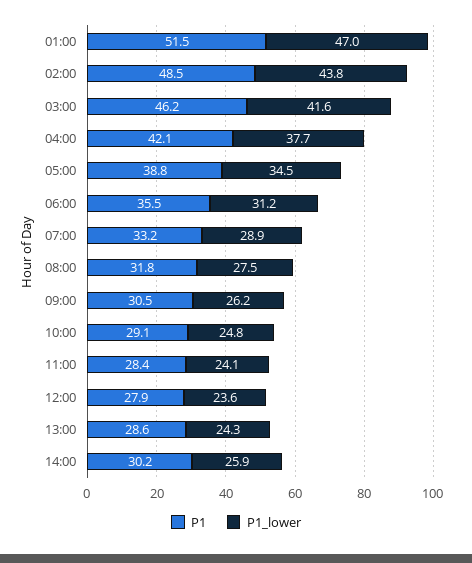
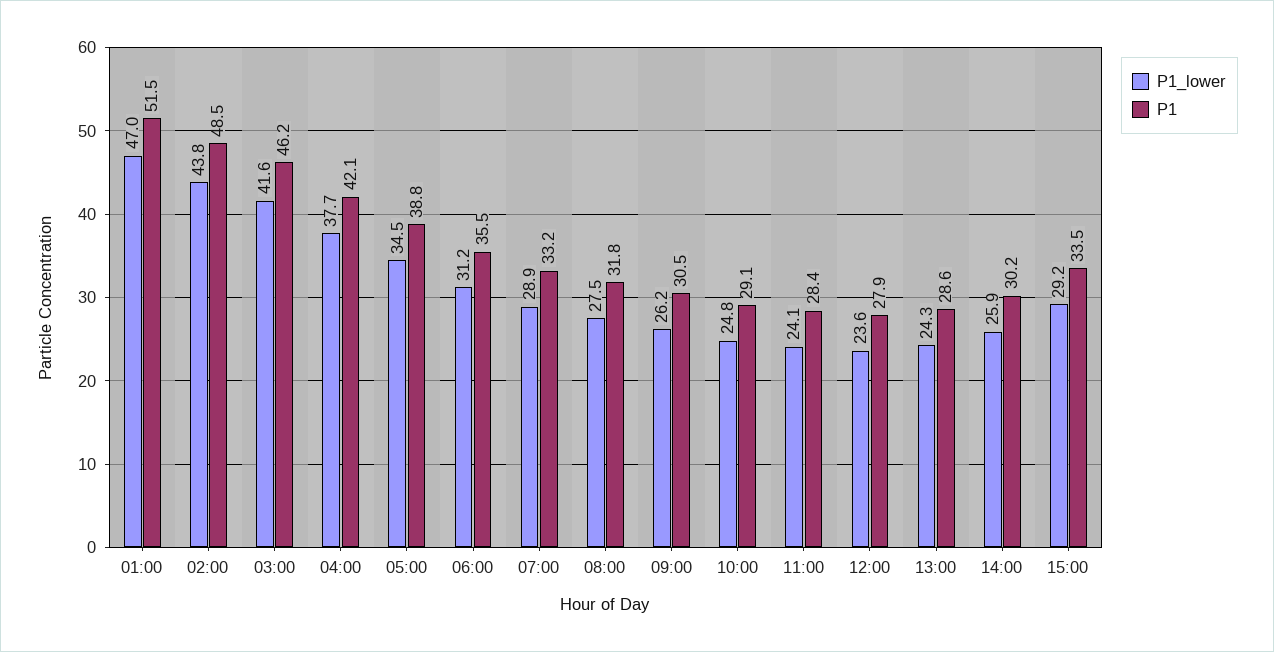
P1_lower, 15:00: none -> 29.2
P1, 15:00: none -> 33.5

